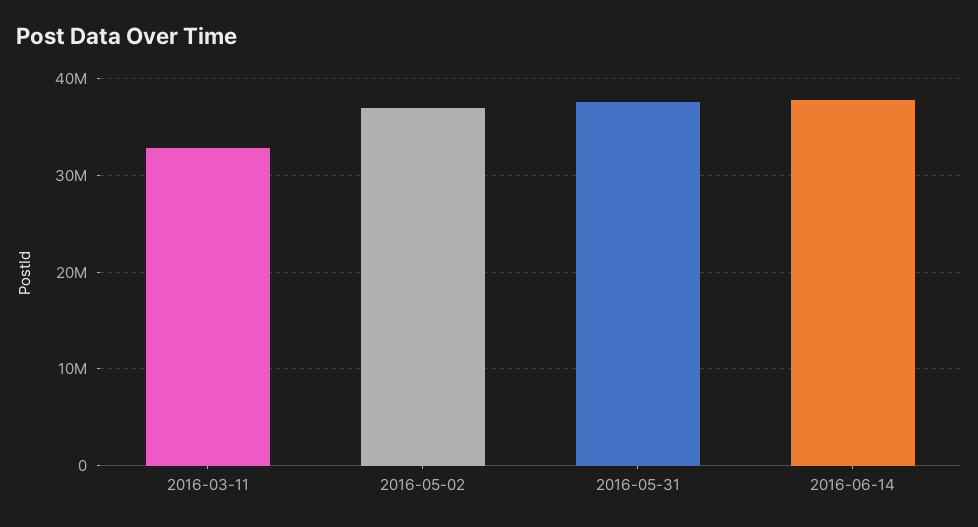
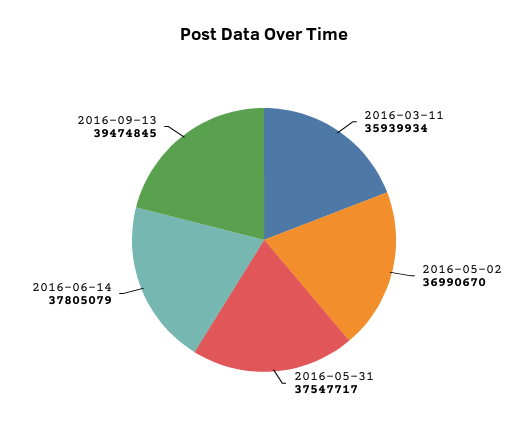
2016-03-11: 33000000 -> 35939934
2016-09-13: none -> 39474845

